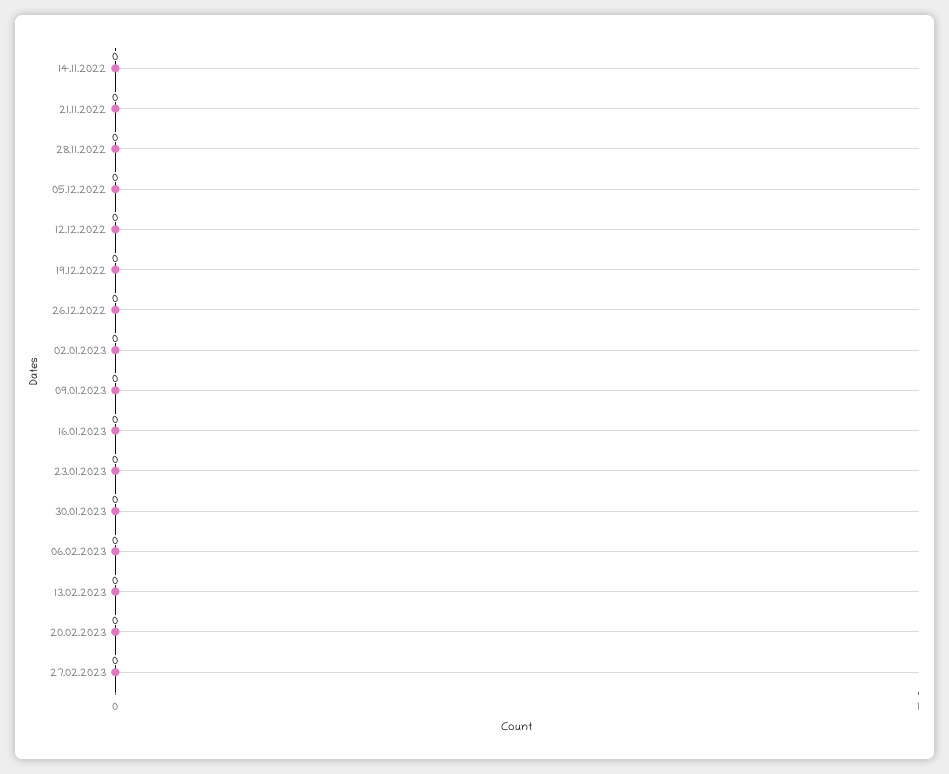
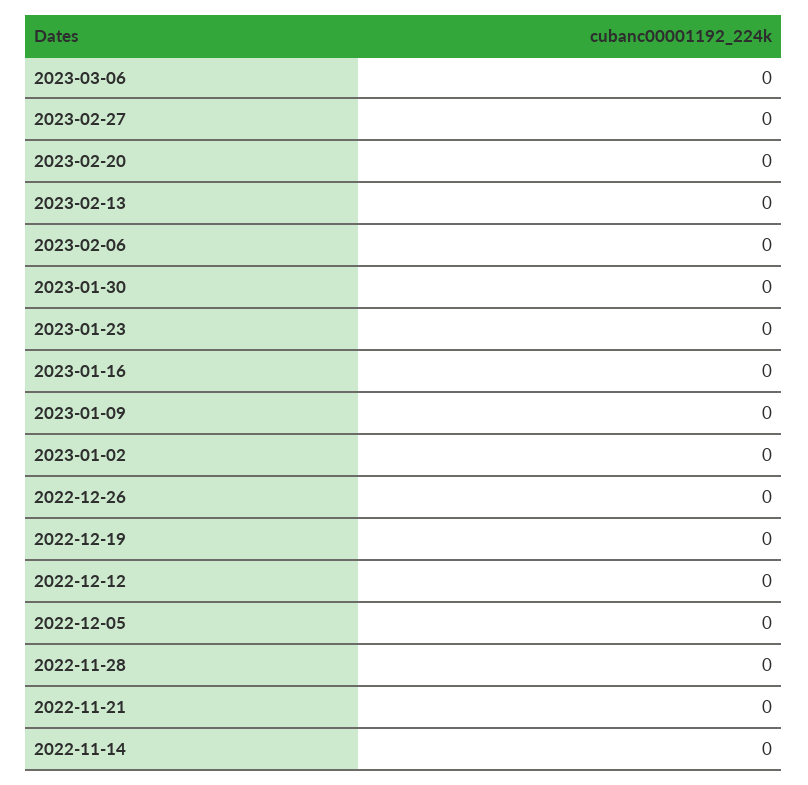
2023-03-06: none -> 0

